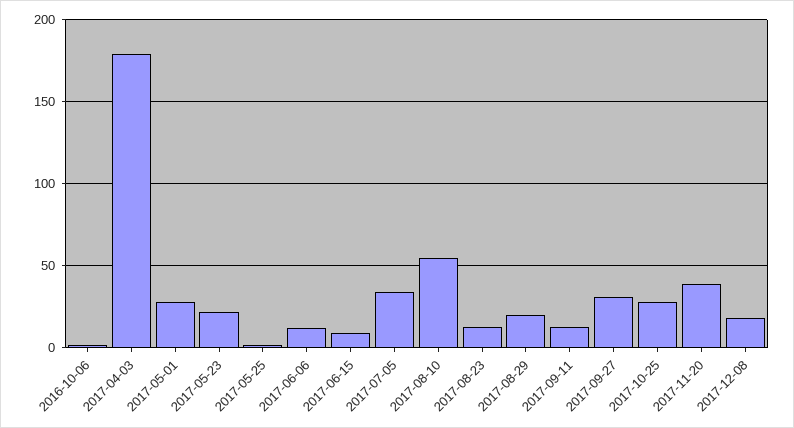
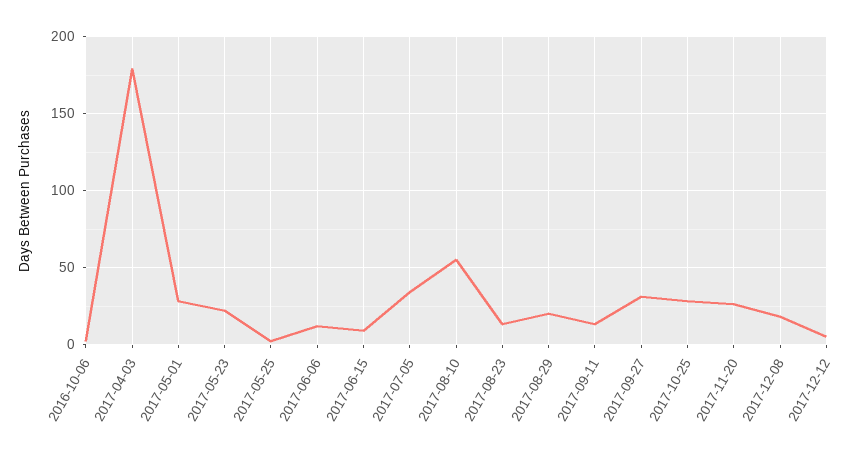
2017-11-20: 40 -> 25
2017-12-12: none -> 5

